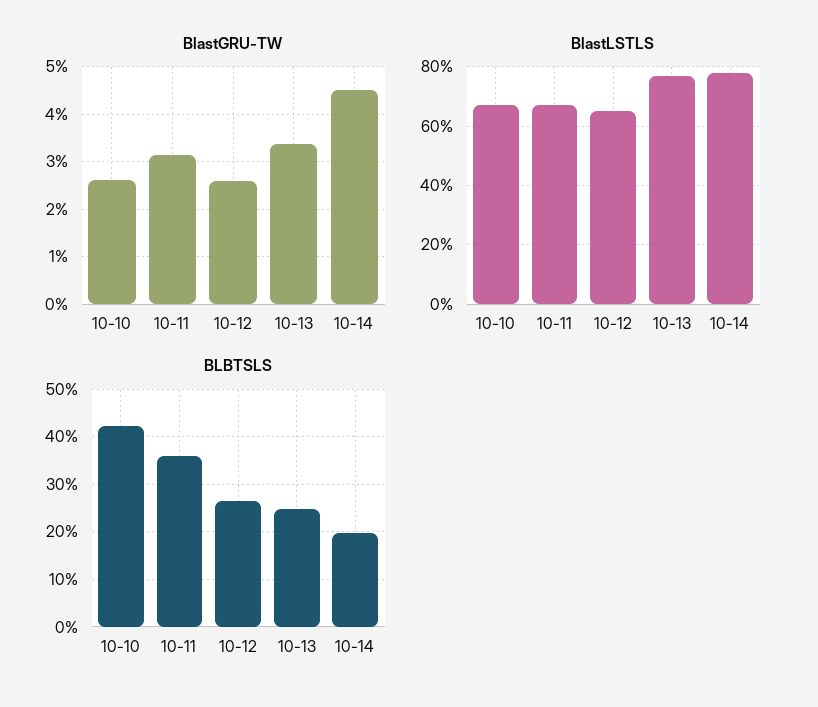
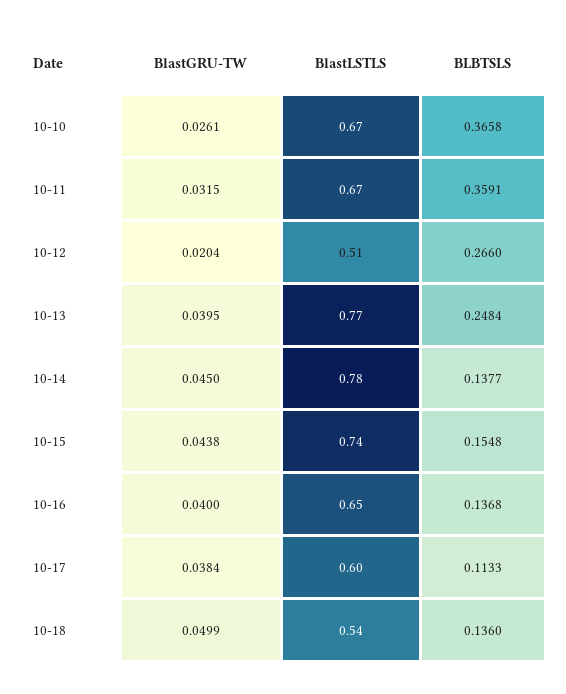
BlastGRU-TW, 10-12: 0.026 -> 0.0204
BlastGRU-TW, 10-13: 0.034 -> 0.0395
BlastLSTLS, 10-12: 0.65 -> 0.51
BLBTSLS, 10-10: 0.42 -> 0.3658
BLBTSLS, 10-14: 0.2 -> 0.1377
BlastGRU-TW, 10-15: none -> 0.0438
BlastLSTLS, 10-15: none -> 0.74
BLBTSLS, 10-15: none -> 0.1548
BlastGRU-TW, 10-16: none -> 0.04
BlastLSTLS, 10-16: none -> 0.65
BLBTSLS, 10-16: none -> 0.1368
BlastGRU-TW, 10-17: none -> 0.0384
BlastLSTLS, 10-17: none -> 0.6
BLBTSLS, 10-17: none -> 0.1133
BlastGRU-TW, 10-18: none -> 0.0499
BlastLSTLS, 10-18: none -> 0.54
BLBTSLS, 10-18: none -> 0.136

